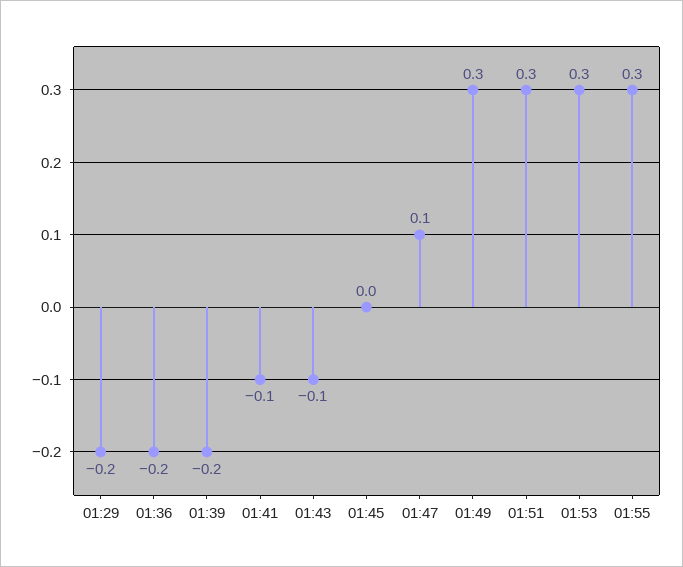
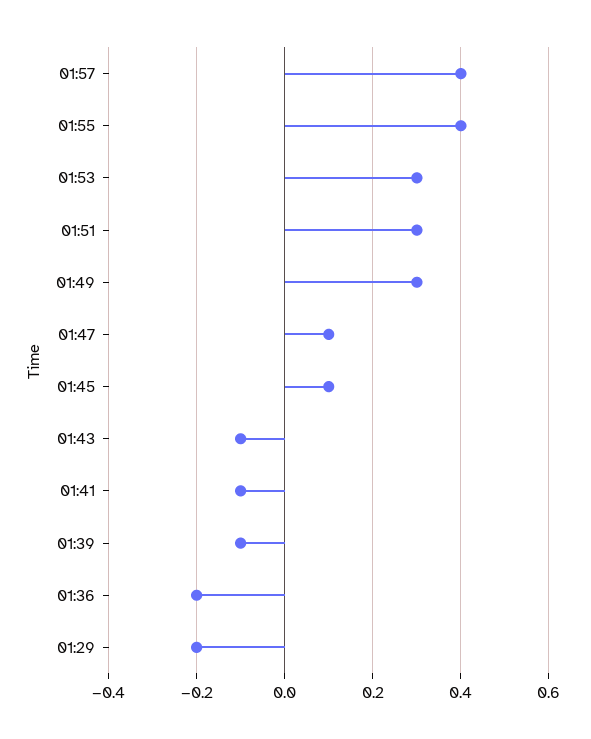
01:39: -0.2 -> -0.1
01:45: 0 -> 0.1
01:55: 0.3 -> 0.4
01:57: none -> 0.4

